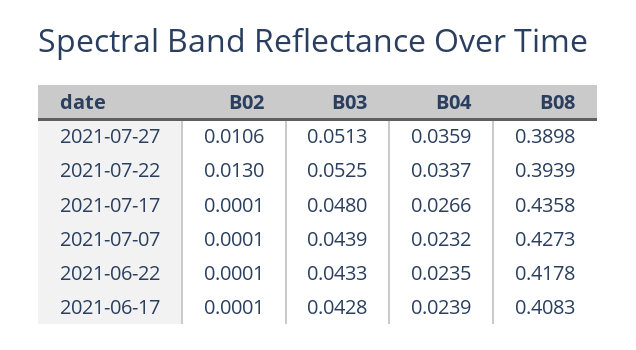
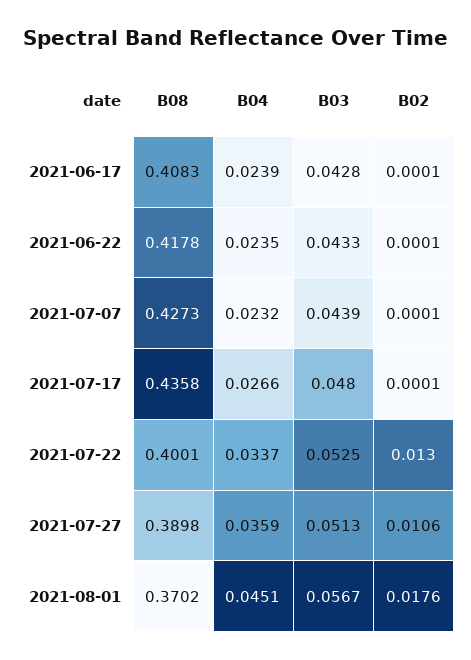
B08, 2021-07-22: 0.3939 -> 0.4001
B08, 2021-08-01: none -> 0.3702
B04, 2021-08-01: none -> 0.0451
B03, 2021-08-01: none -> 0.0567
B02, 2021-08-01: none -> 0.0176

